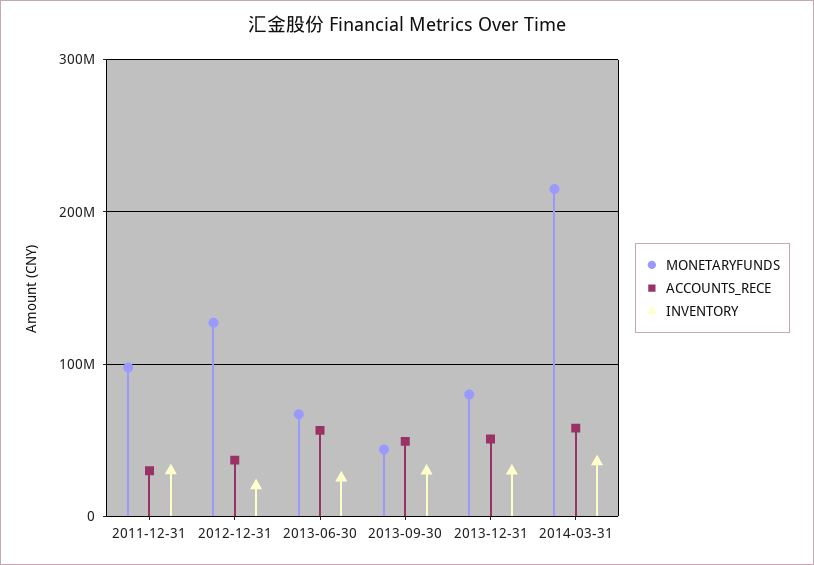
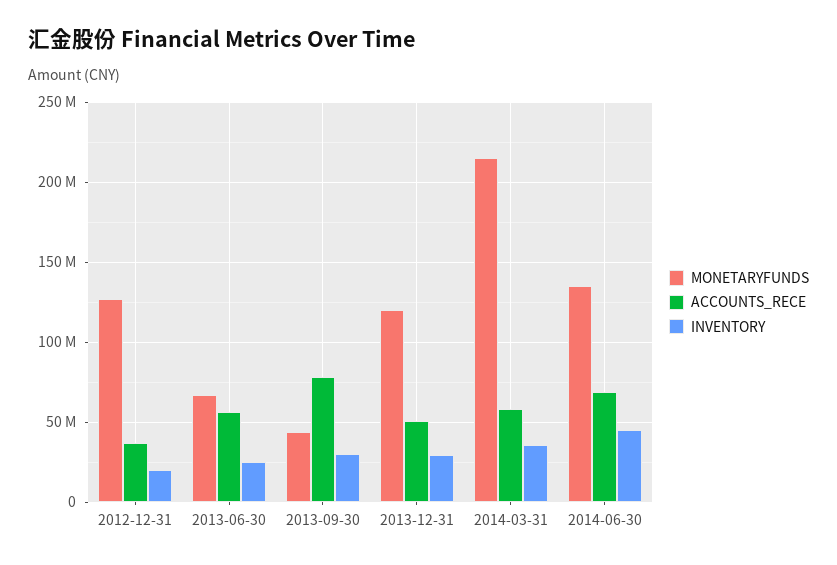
MONETARYFUNDS, 2011-12-31: 100000000 -> none
ACCOUNTS_RECE, 2011-12-31: 30000000 -> none
INVENTORY, 2011-12-31: 30000000 -> none
ACCOUNTS_RECE, 2013-09-30: 50000000 -> 80000000
MONETARYFUNDS, 2013-12-31: 80000000 -> 120000000
MONETARYFUNDS, 2014-06-30: none -> 135000000
ACCOUNTS_RECE, 2014-06-30: none -> 70000000
INVENTORY, 2014-06-30: none -> 45000000

